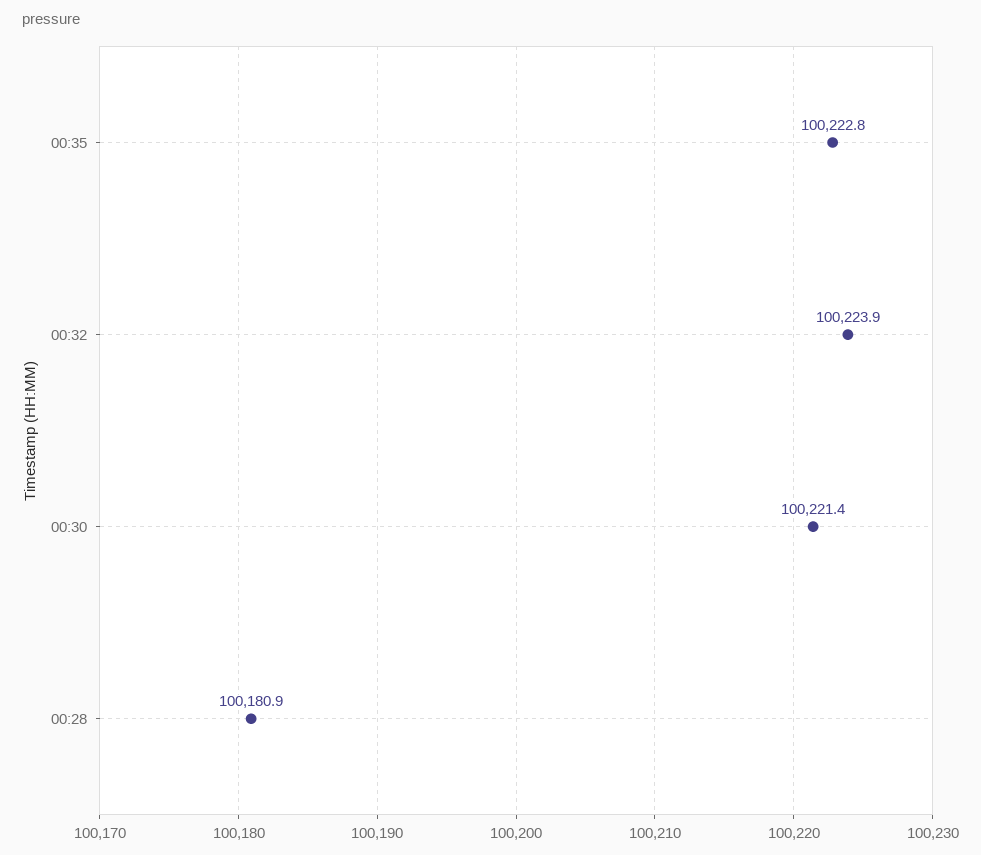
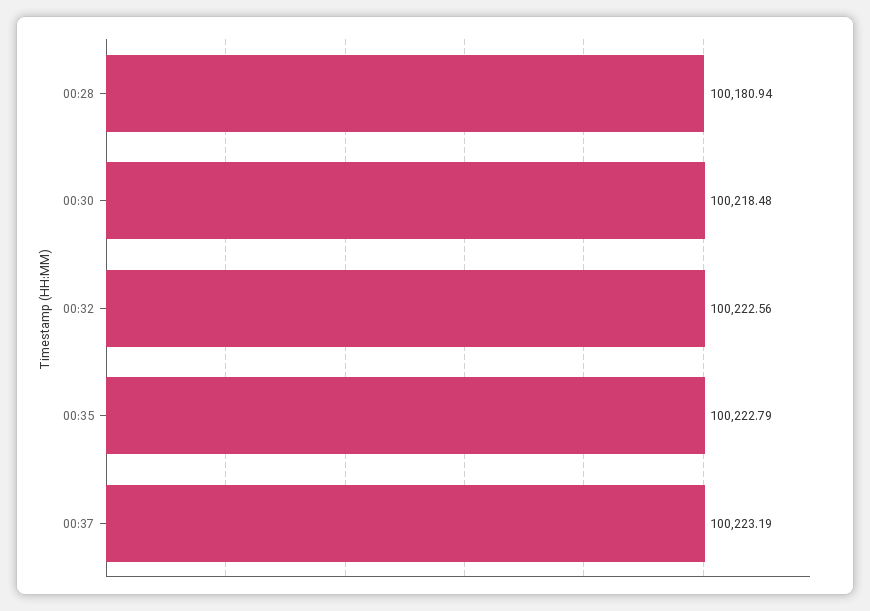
00:32: 100223.9 -> 100222.56
00:30: 100221.4 -> 100218.48
00:37: none -> 100223.19

